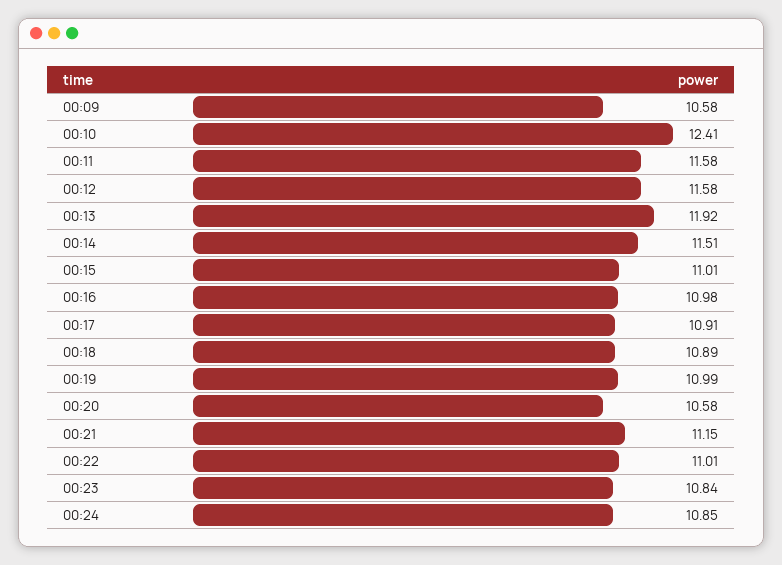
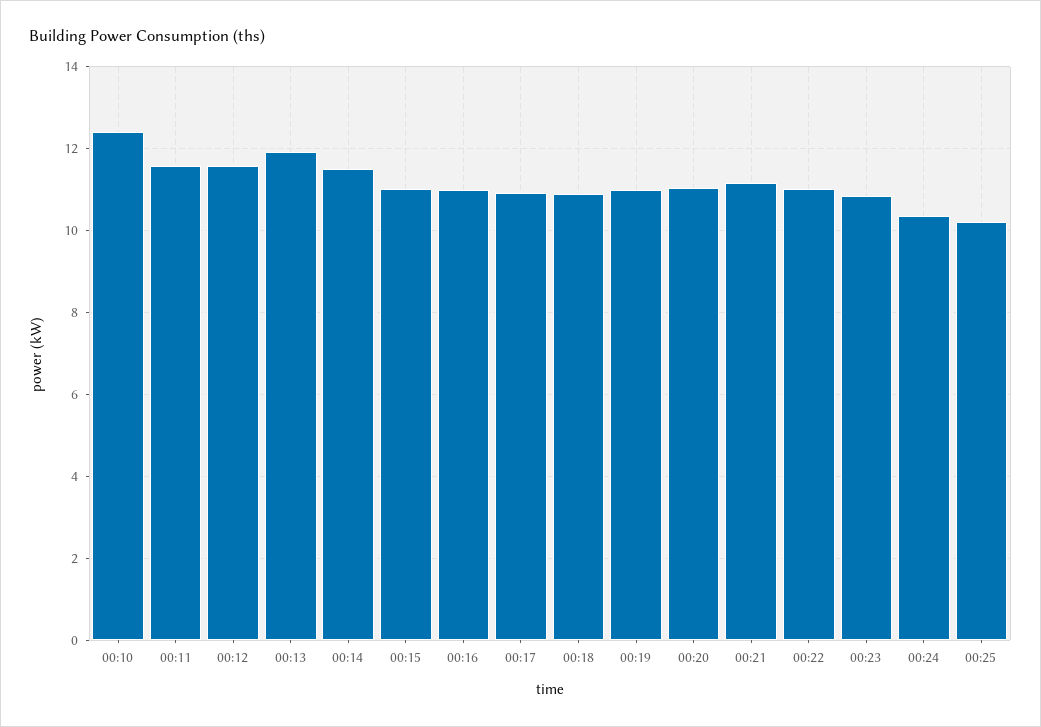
00:09: 10.58 -> none
00:20: 10.58 -> 11
00:24: 10.85 -> 10.4
00:25: none -> 10.2

